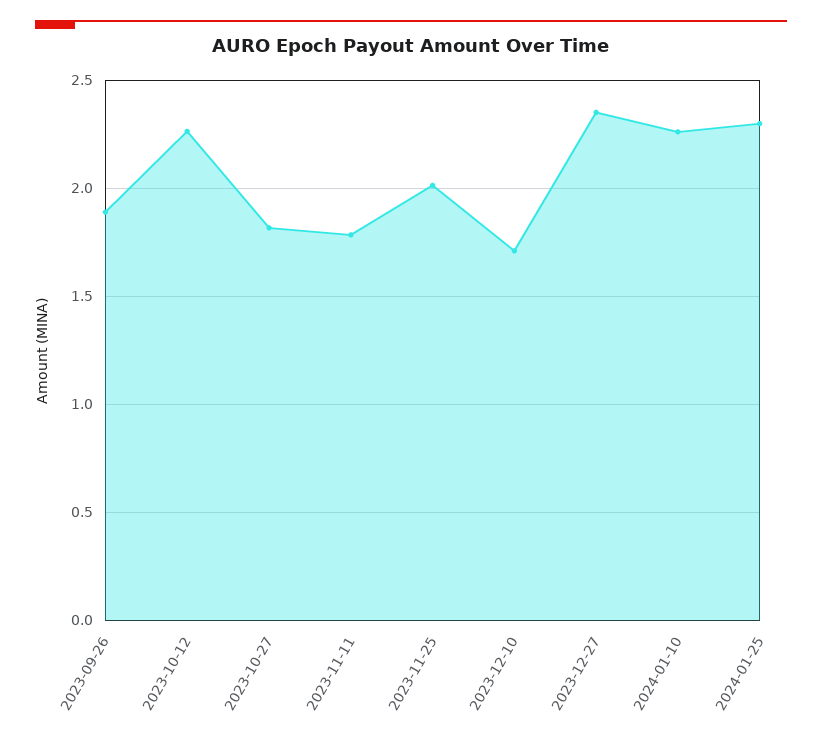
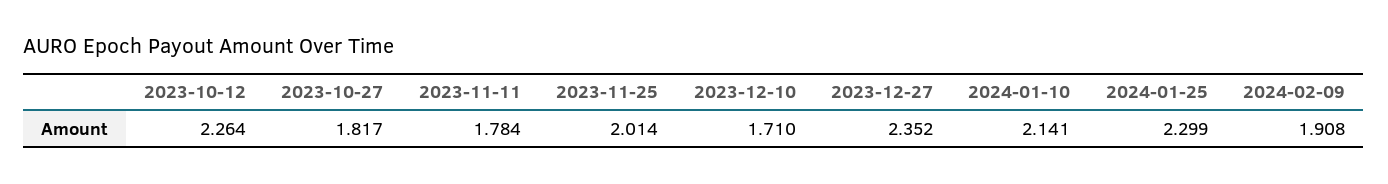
2023-09-26: 1.9 -> none
2024-01-10: 2.25 -> 2.141
2024-02-09: none -> 1.908

